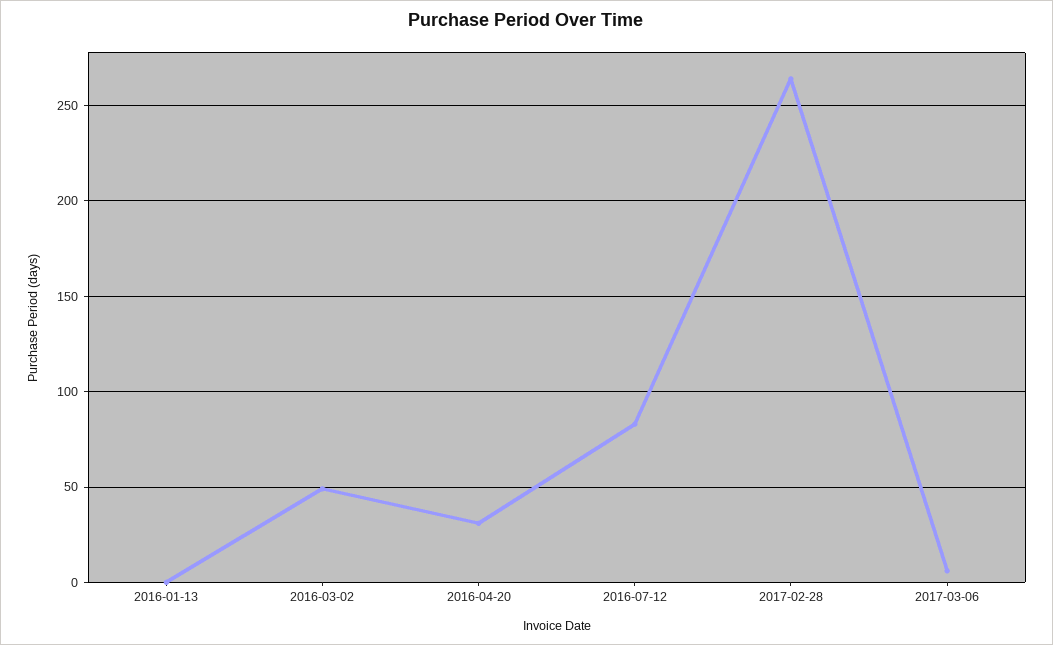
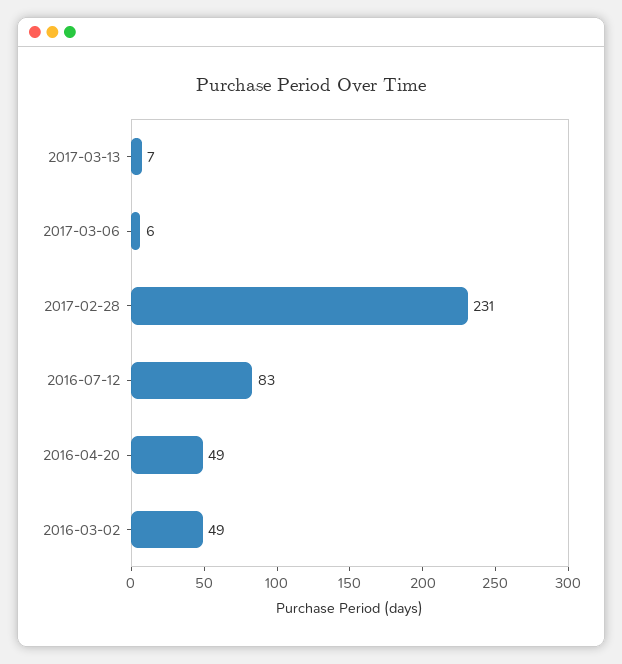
2016-01-13: 0 -> none
2016-04-20: 30 -> 49
2017-02-28: 265 -> 231
2017-03-13: none -> 7

